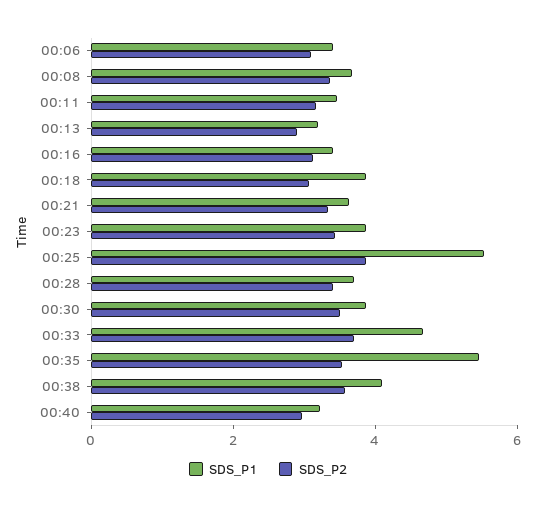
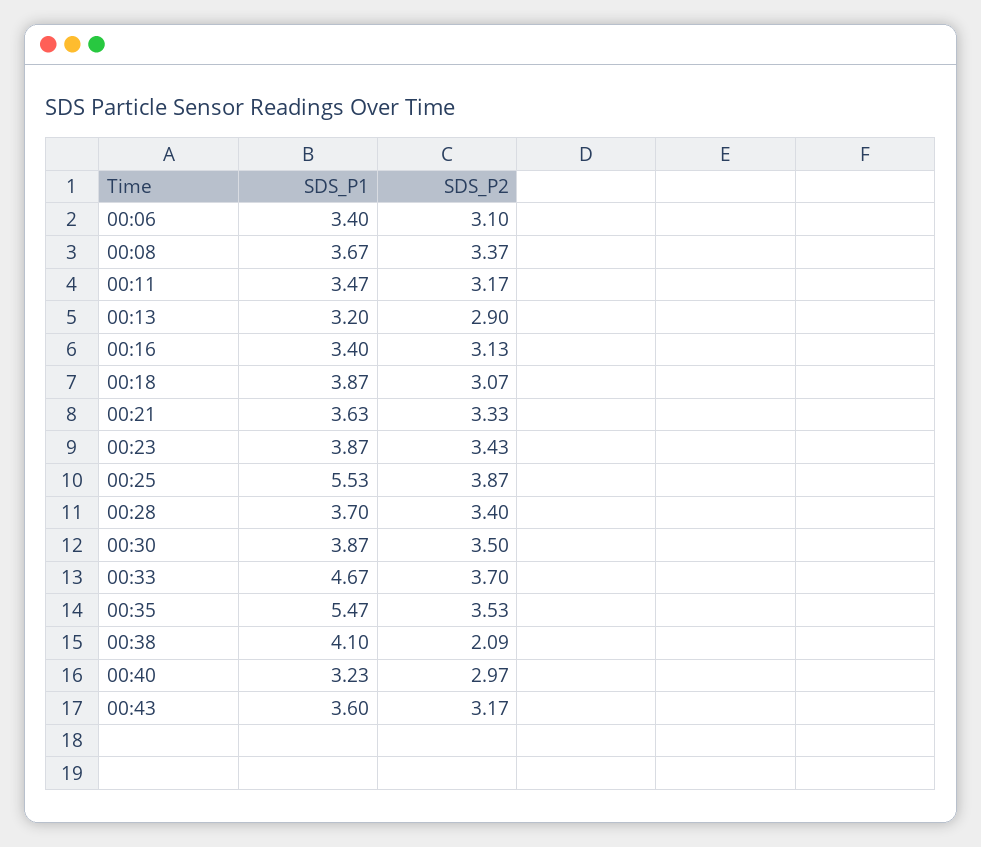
SDS_P2, 00:38: 3.5 -> 2.09
SDS_P1, 00:43: none -> 3.6
SDS_P2, 00:43: none -> 3.17

